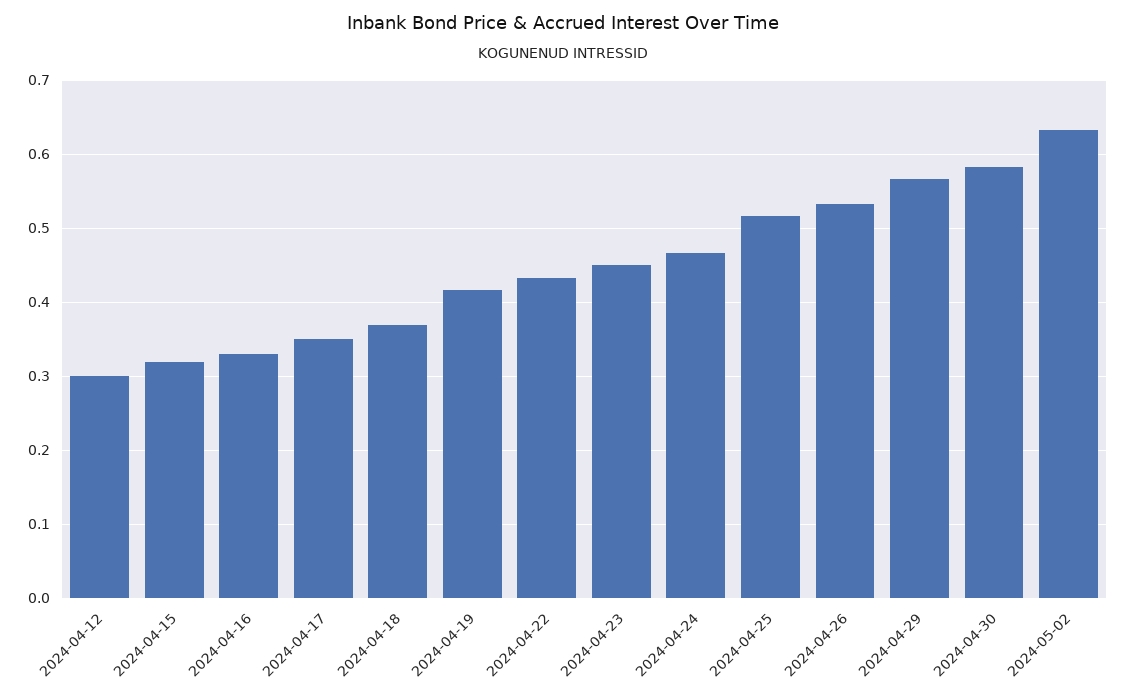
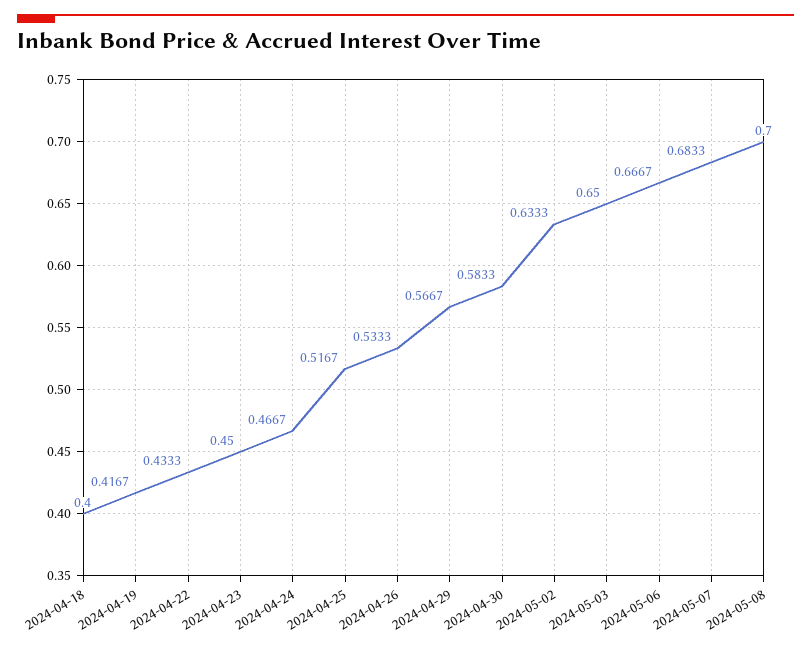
2024-04-12: 0.3 -> none
2024-04-15: 0.32 -> none
2024-04-16: 0.33 -> none
2024-04-17: 0.35 -> none
2024-04-18: 0.37 -> 0.4
2024-05-03: none -> 0.65
2024-05-06: none -> 0.6667
2024-05-07: none -> 0.6833
2024-05-08: none -> 0.7

